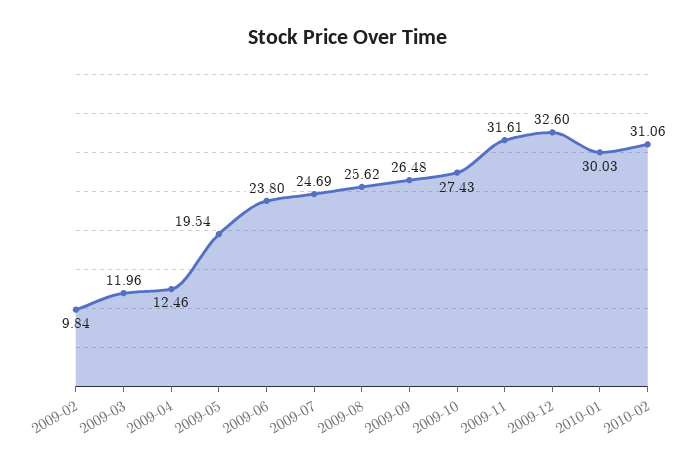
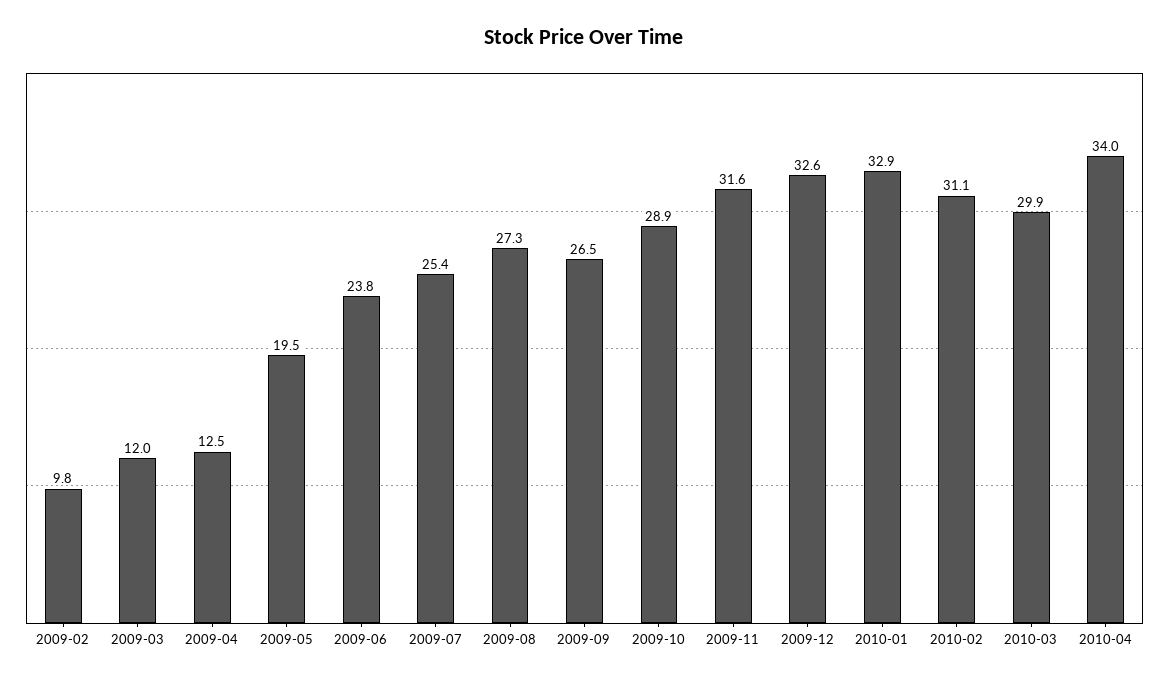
2009-07: 24.69 -> 25.4
2009-08: 25.62 -> 27.3
2009-10: 27.43 -> 28.9
2010-01: 30.03 -> 32.9
2010-03: none -> 29.9
2010-04: none -> 34

